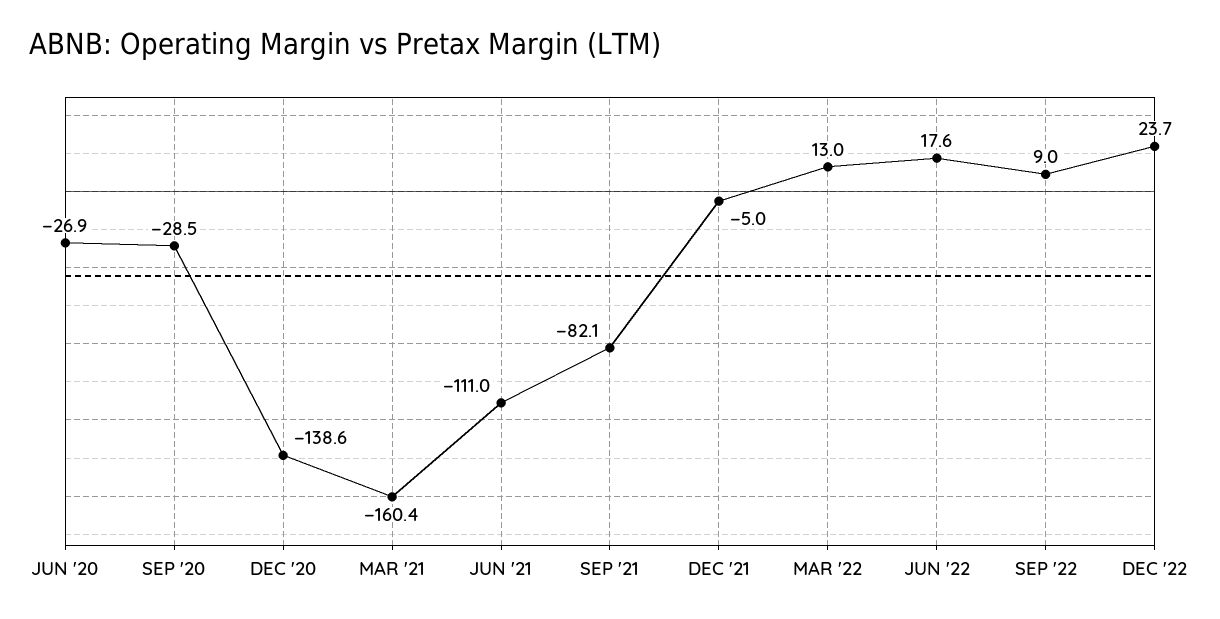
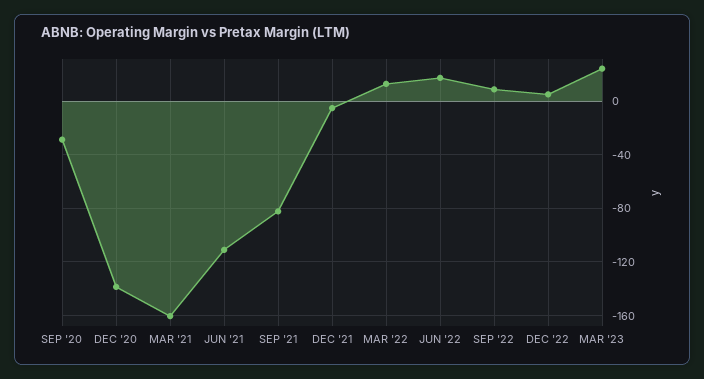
JUN '20: -26.9 -> none
DEC '22: 23.7 -> 5
MAR '23: none -> 25

